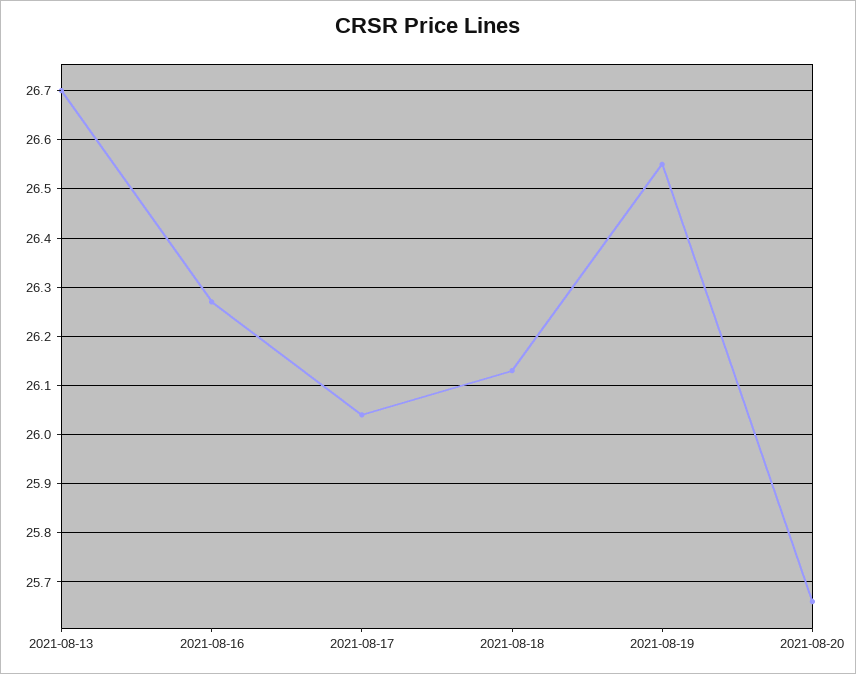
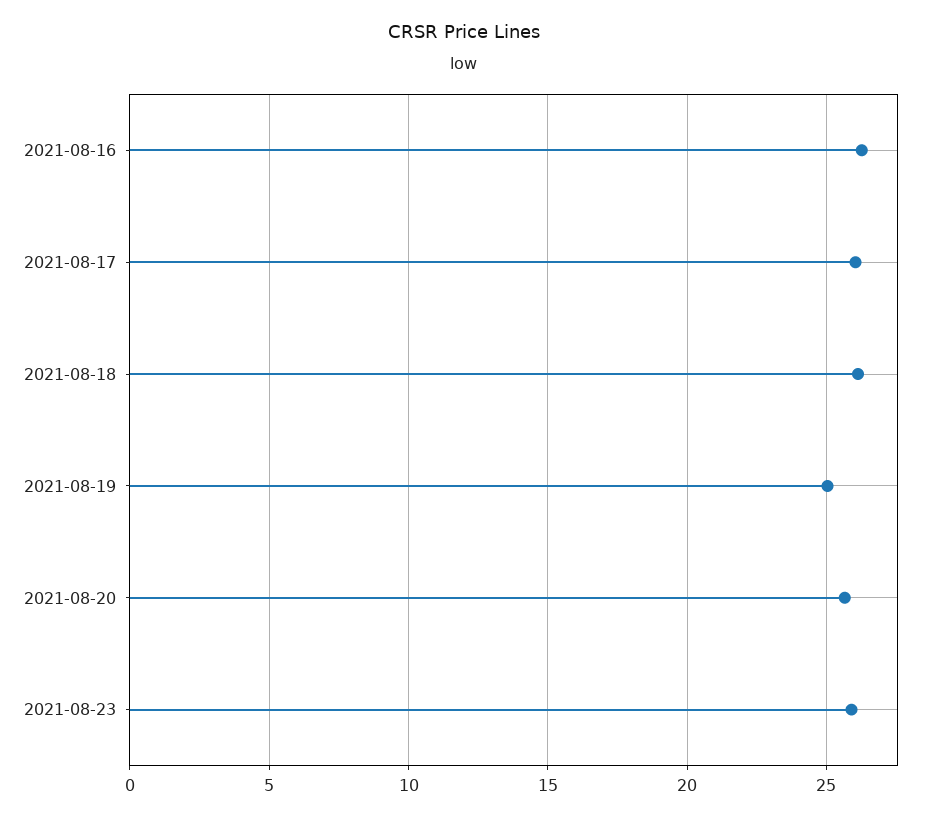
2021-08-13: 26.7 -> none
2021-08-19: 26.55 -> 25
2021-08-23: none -> 26

